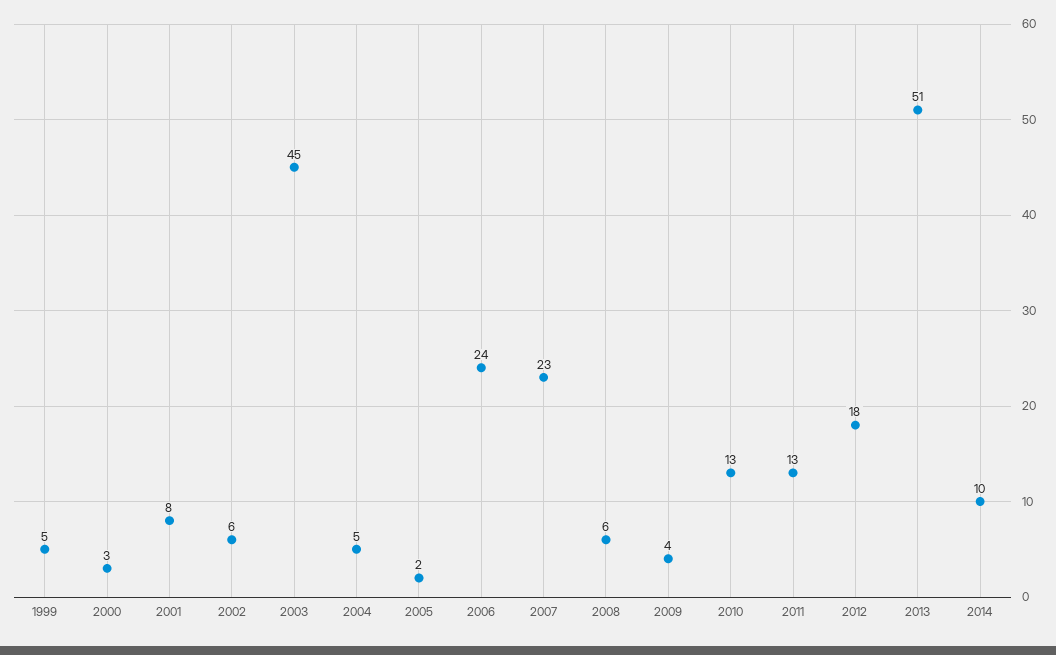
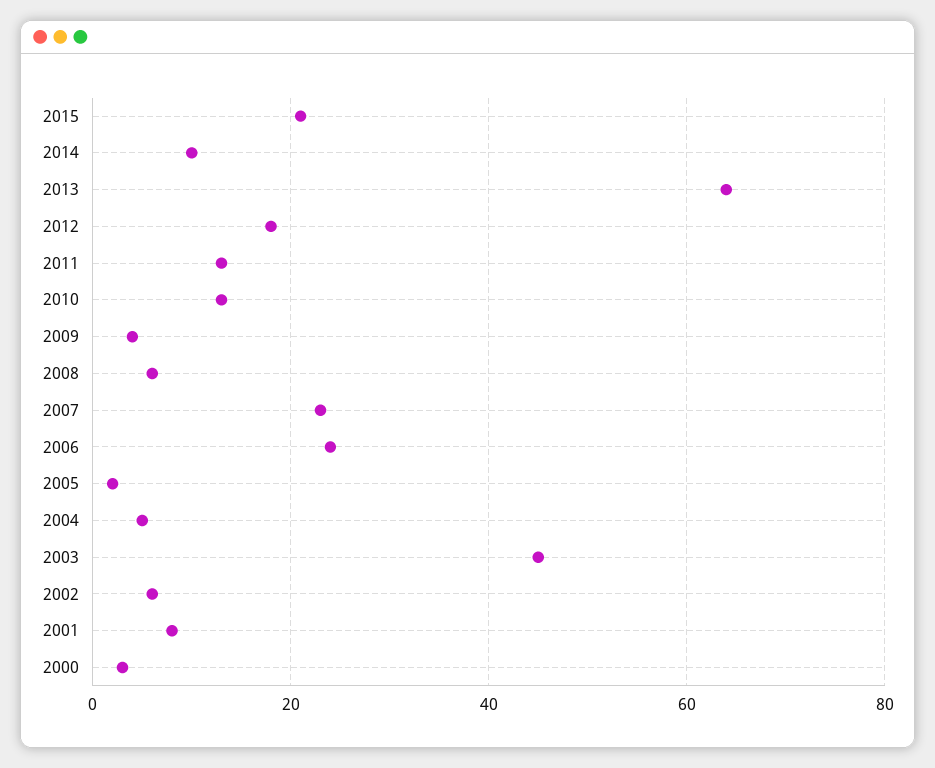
1999: 5 -> none
2013: 51 -> 65
2015: none -> 20

